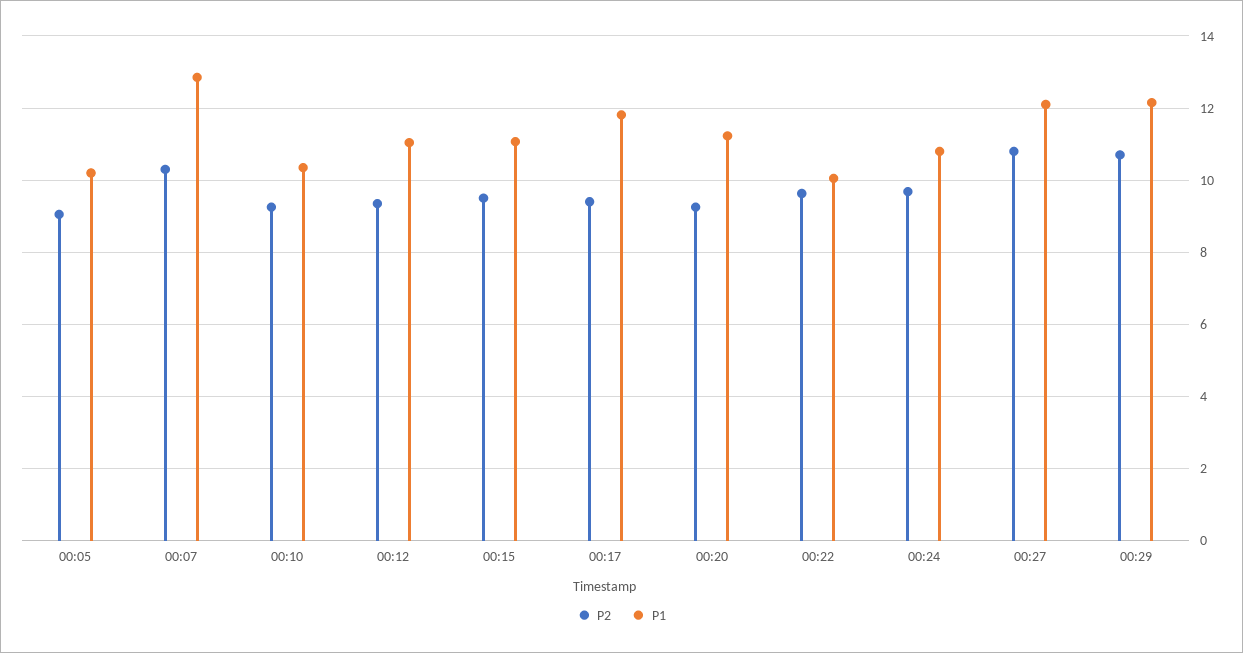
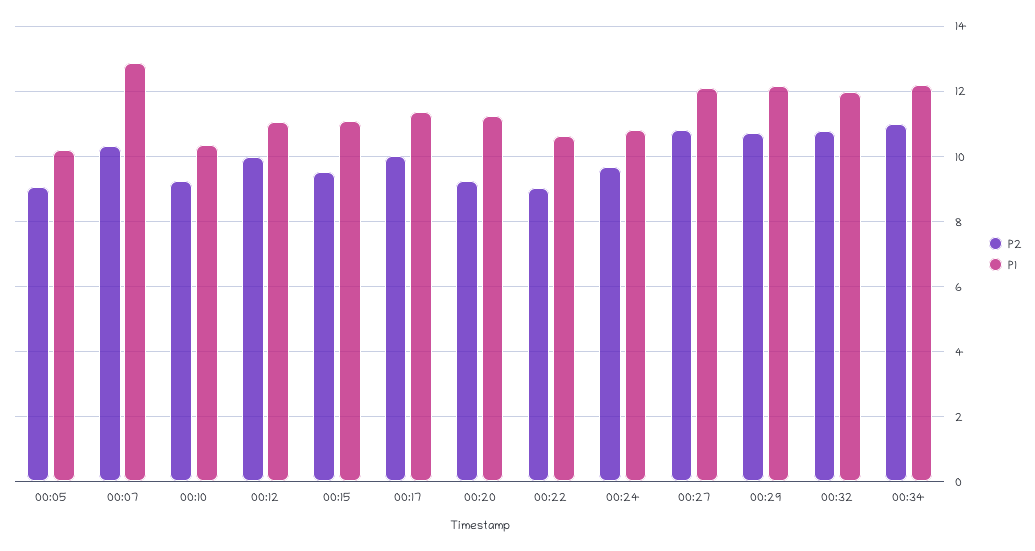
P2, 00:12: 9.4 -> 10
P2, 00:17: 9.4 -> 10
P1, 00:17: 11.8 -> 11.4
P2, 00:22: 9.6 -> 9
P1, 00:22: 10 -> 10.6
P2, 00:32: none -> 10.8
P1, 00:32: none -> 12
P2, 00:34: none -> 11
P1, 00:34: none -> 12.2

